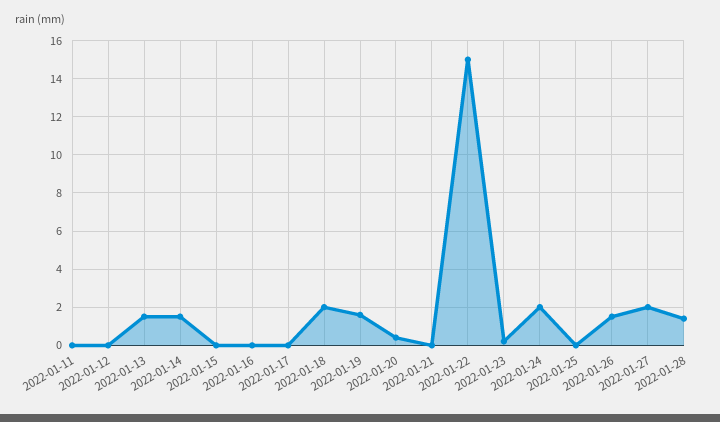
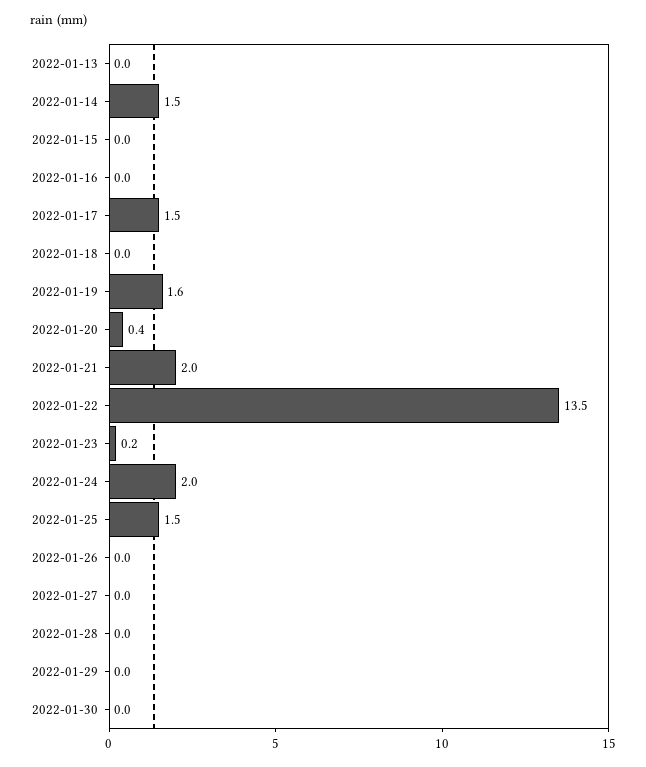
2022-01-11: 0 -> none
2022-01-12: 0 -> none
2022-01-13: 1.5 -> 0
2022-01-17: 0 -> 1.5
2022-01-18: 2 -> 0
2022-01-21: 0 -> 2
2022-01-22: 15 -> 13.5
2022-01-25: 0 -> 1.5
2022-01-26: 1.5 -> 0
2022-01-27: 2 -> 0
2022-01-28: 1.5 -> 0
2022-01-29: none -> 0
2022-01-30: none -> 0

